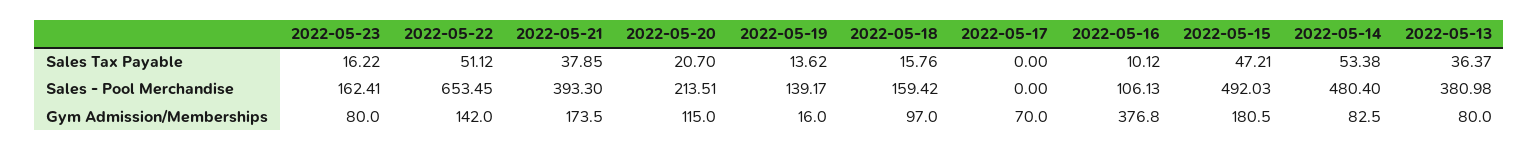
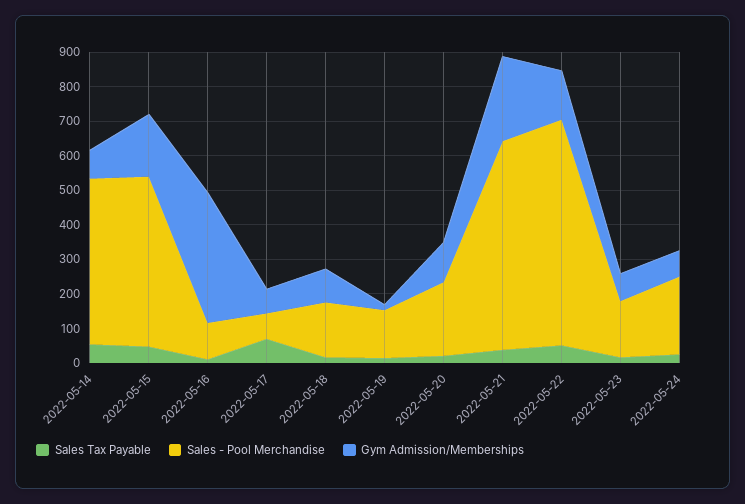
Sales Tax Payable, 2022-05-17: 0 -> 75
Sales Tax Payable, 2022-05-13: 36.37 -> none
Sales - Pool Merchandise, 2022-05-21: 393.3 -> 600
Sales - Pool Merchandise, 2022-05-17: 0 -> 75
Sales - Pool Merchandise, 2022-05-13: 380.98 -> none
Gym Admission/Memberships, 2022-05-21: 173.5 -> 250
Gym Admission/Memberships, 2022-05-13: 80 -> none
Sales Tax Payable, 2022-05-24: none -> 25
Sales - Pool Merchandise, 2022-05-24: none -> 225
Gym Admission/Memberships, 2022-05-24: none -> 75

